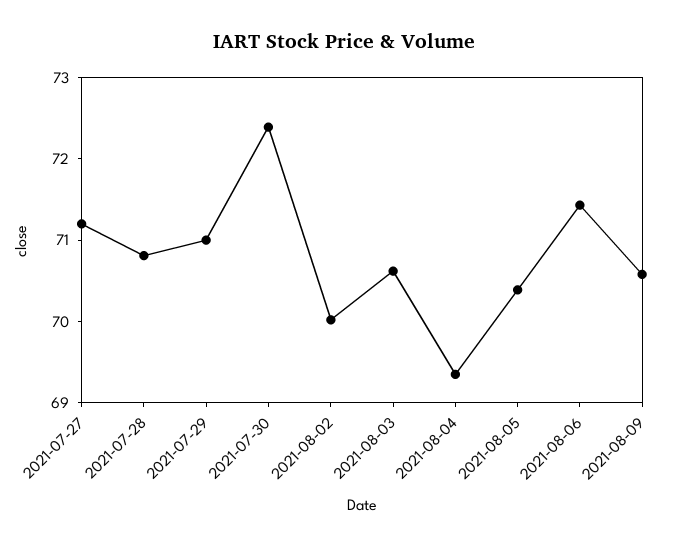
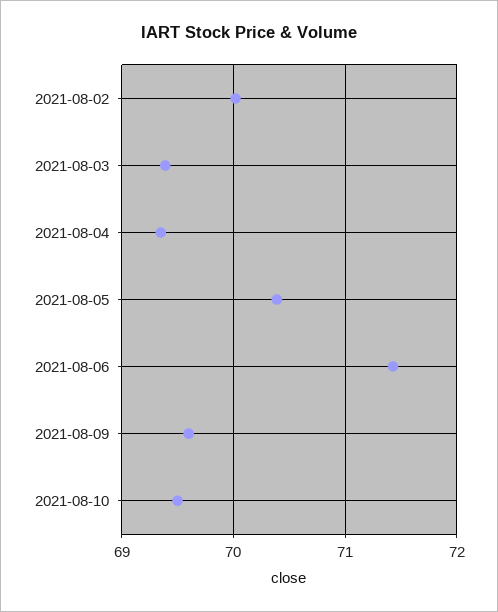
2021-07-27: 71.2 -> none
2021-07-28: 70.8 -> none
2021-07-29: 71 -> none
2021-07-30: 72.4 -> none
2021-08-03: 70.6 -> 69.4
2021-08-09: 70.6 -> 69.6
2021-08-10: none -> 69.5

